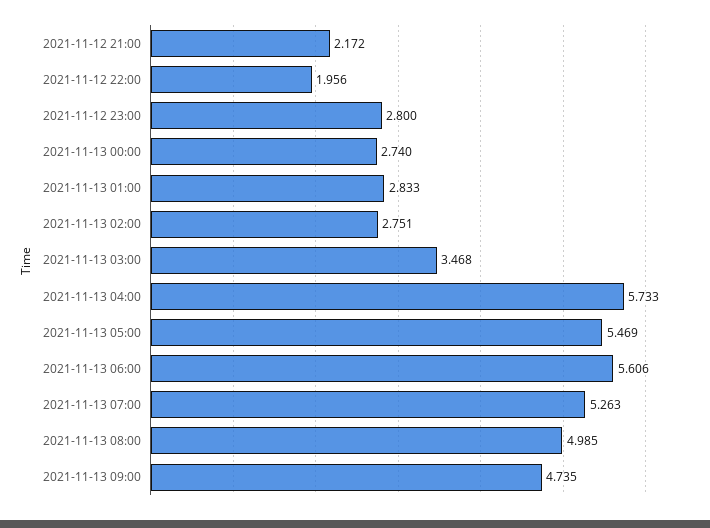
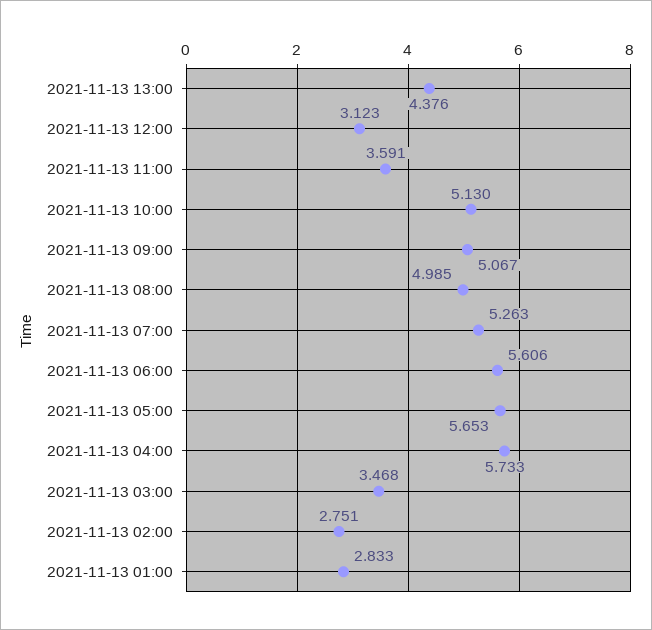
2021-11-12 21:00: 2.172 -> none
2021-11-12 22:00: 1.956 -> none
2021-11-12 23:00: 2.8 -> none
2021-11-13 00:00: 2.74 -> none
2021-11-13 05:00: 5.469 -> 5.653
2021-11-13 09:00: 4.735 -> 5.067
2021-11-13 13:00: none -> 4.376
2021-11-13 12:00: none -> 3.123
2021-11-13 11:00: none -> 3.591
2021-11-13 10:00: none -> 5.13

